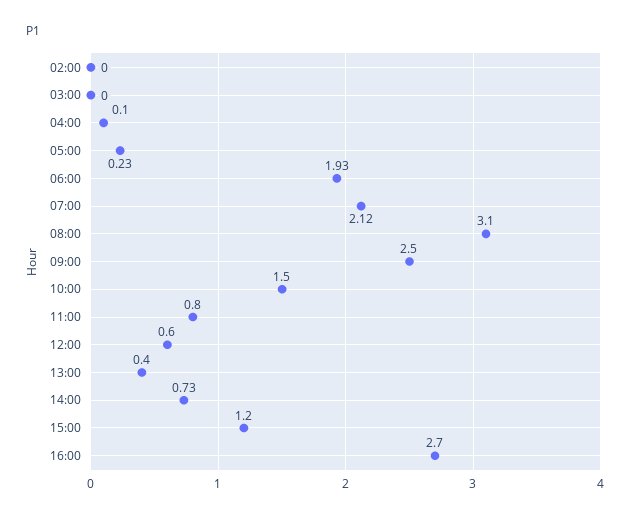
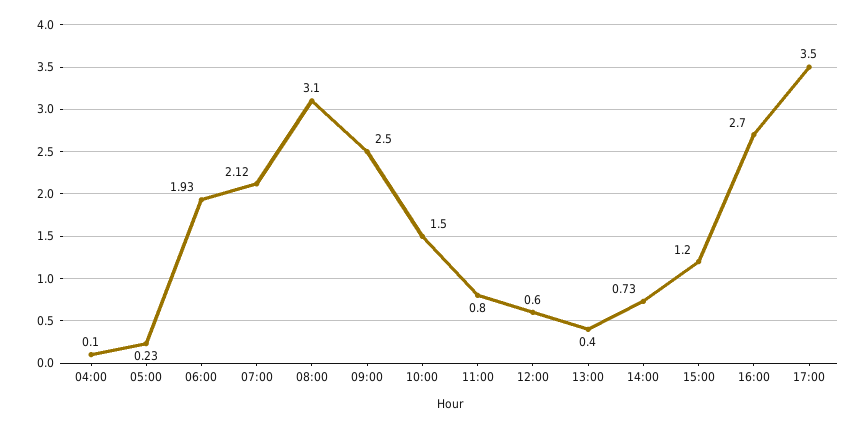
02:00: 0 -> none
03:00: 0 -> none
17:00: none -> 3.5

